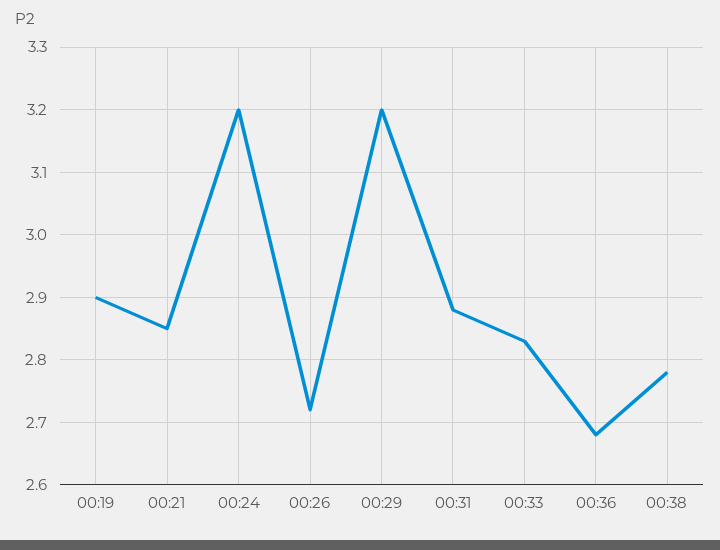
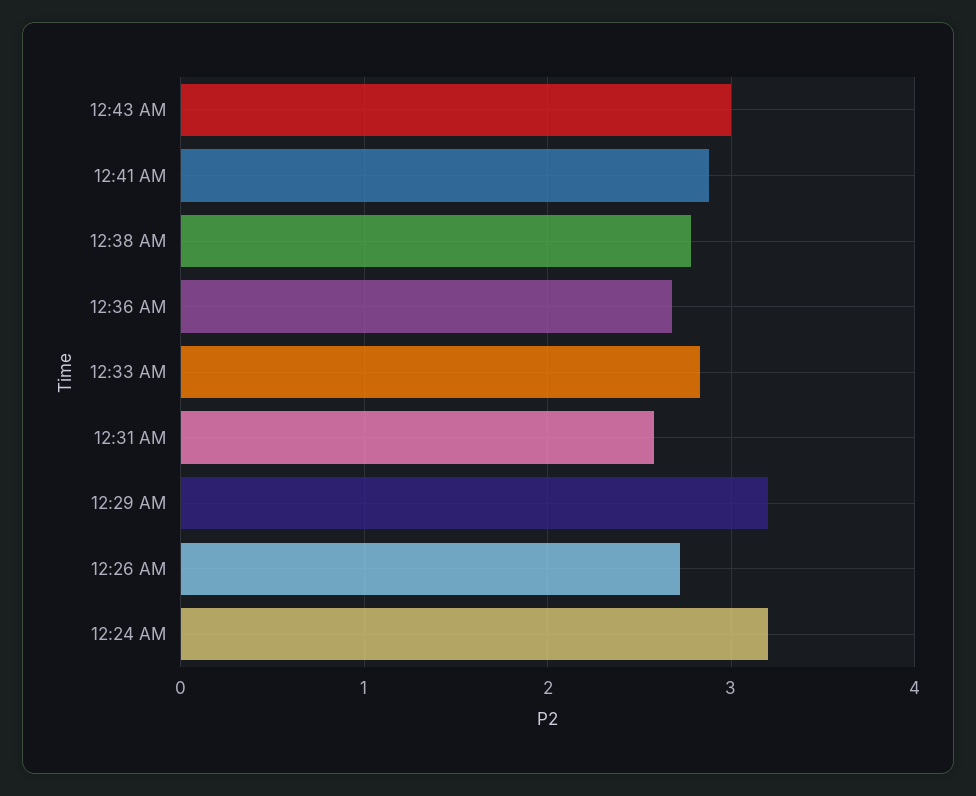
00:19: 2.9 -> none
00:21: 2.85 -> none
00:31: 2.88 -> 2.6
12:43 AM: none -> 3
12:41 AM: none -> 2.9

